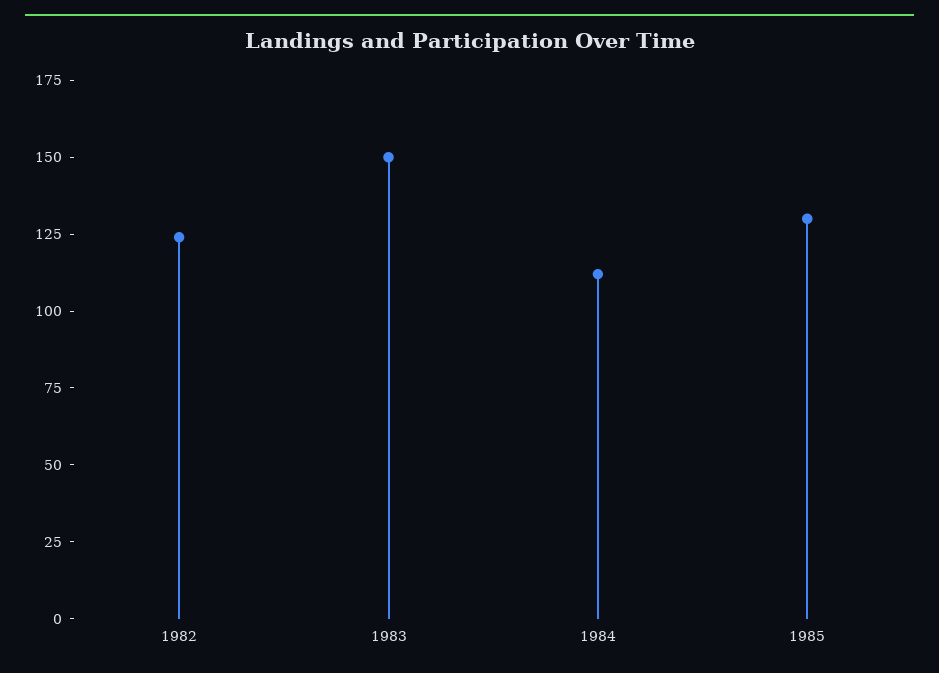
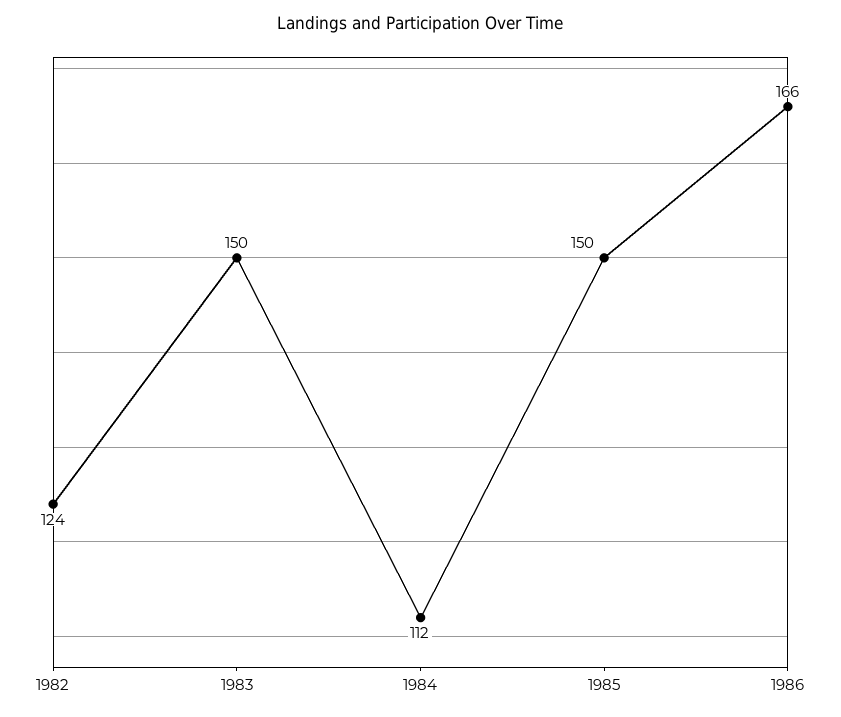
1985: 130 -> 150
1986: none -> 166

